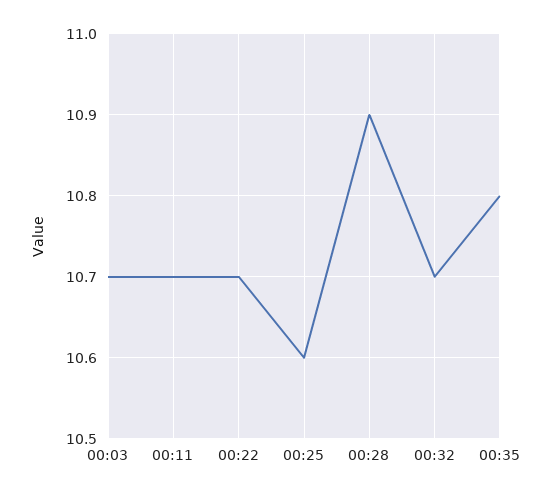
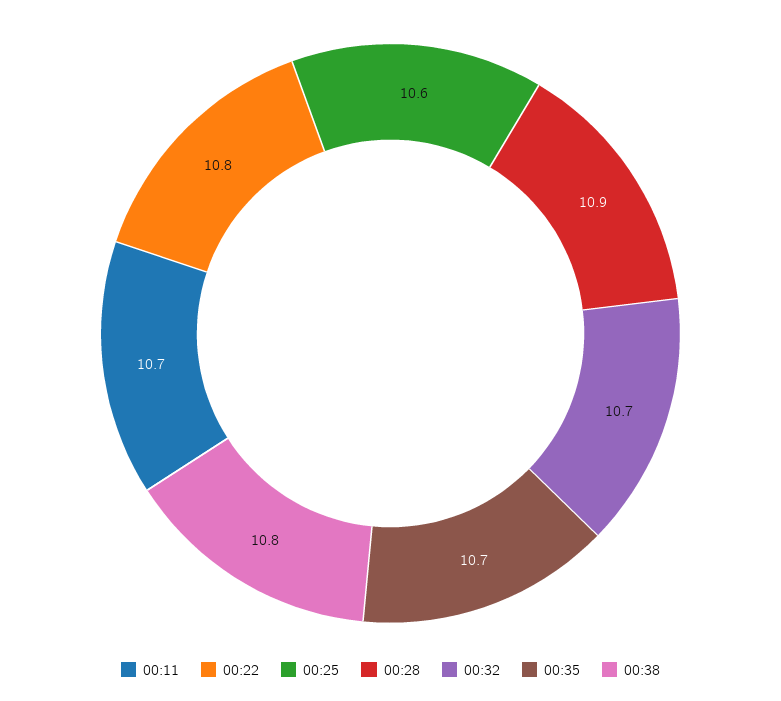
00:03: 10.7 -> none
00:22: 10.7 -> 10.8
00:35: 10.8 -> 10.7
00:38: none -> 10.8

